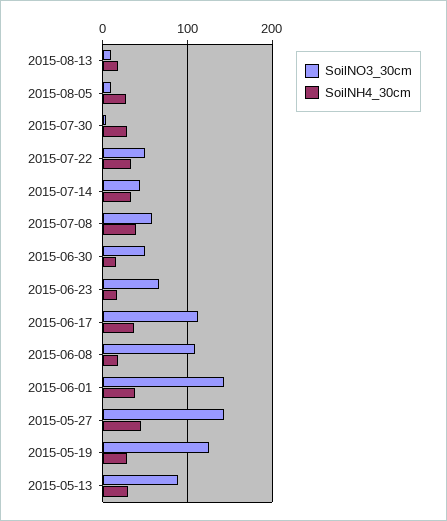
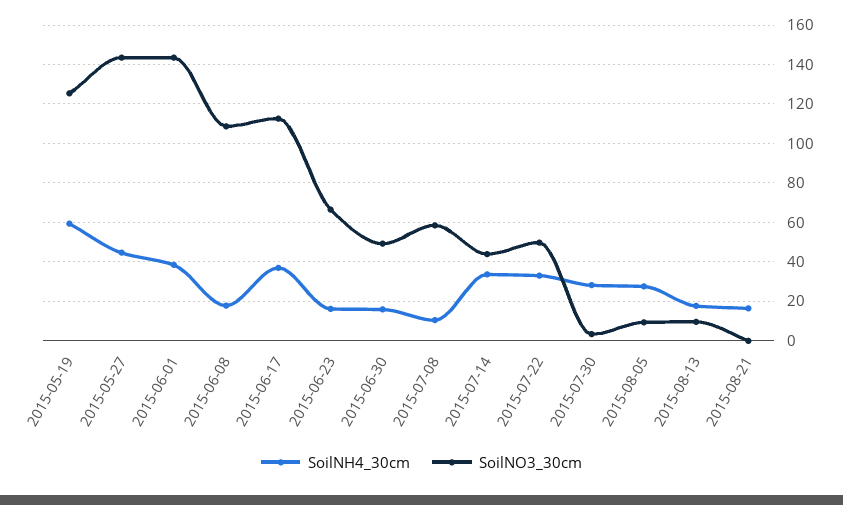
SoilNH4_30cm, 2015-07-08: 40 -> 10
SoilNH4_30cm, 2015-05-19: 30 -> 60
SoilNO3_30cm, 2015-05-13: 90 -> none
SoilNH4_30cm, 2015-05-13: 30 -> none
SoilNH4_30cm, 2015-08-21: none -> 15
SoilNO3_30cm, 2015-08-21: none -> 0

